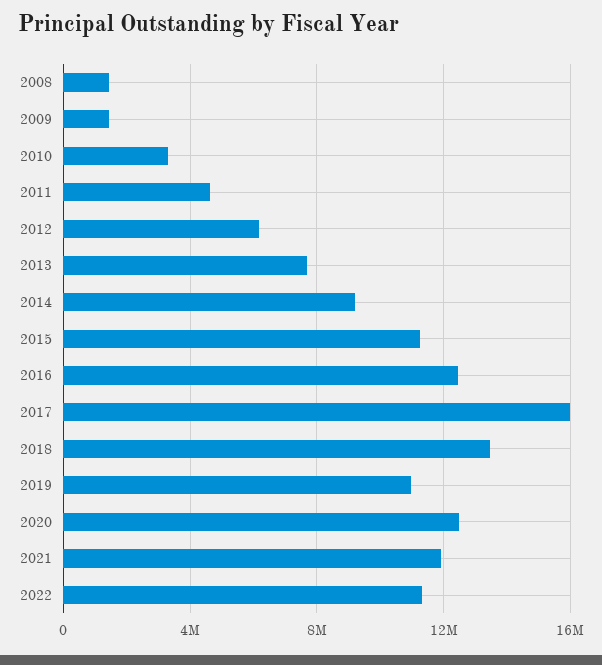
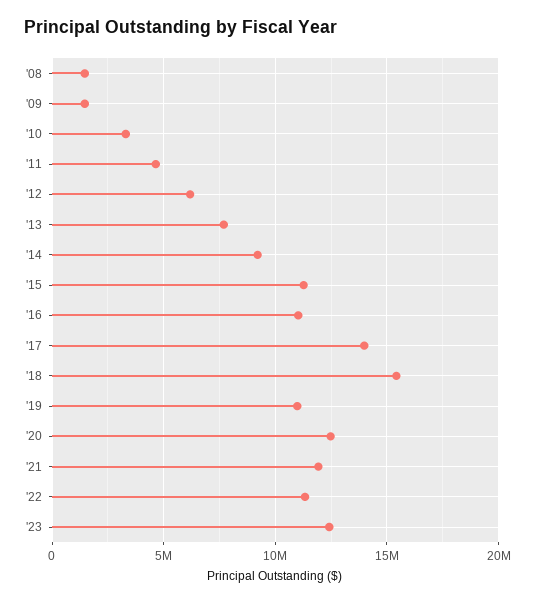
2016: 12500000 -> 11000000
2017: 16000000 -> 14000000
2018: 13500000 -> 15500000
'23: none -> 12500000

